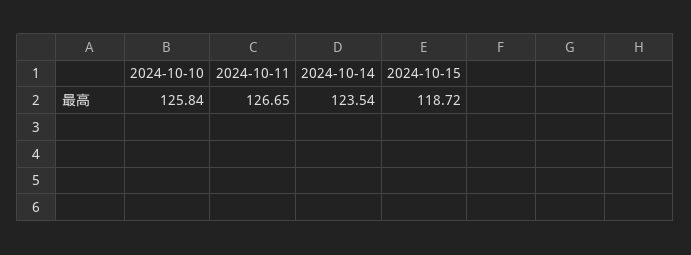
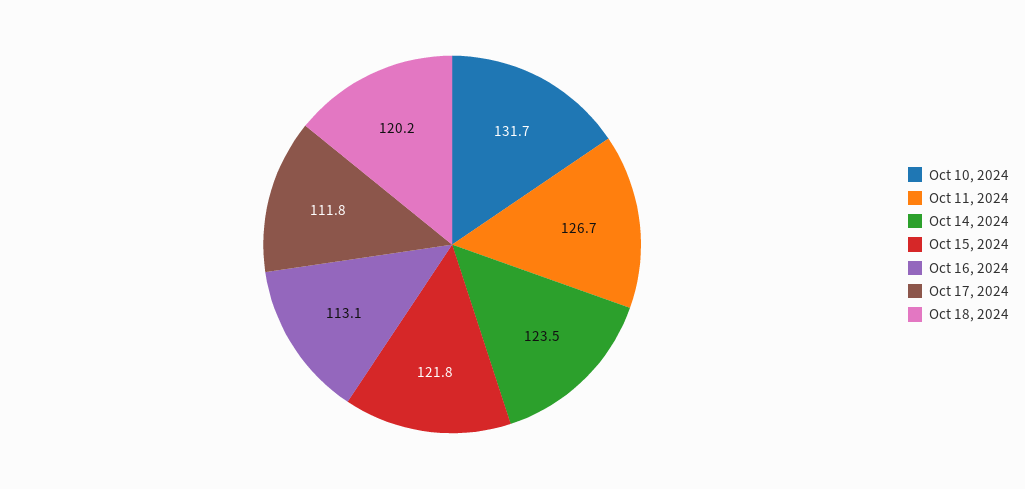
2024-10-10: 125.84 -> 131.7
2024-10-15: 118.72 -> 121.8
Oct 16, 2024: none -> 113.1
Oct 17, 2024: none -> 111.8
Oct 18, 2024: none -> 120.2

